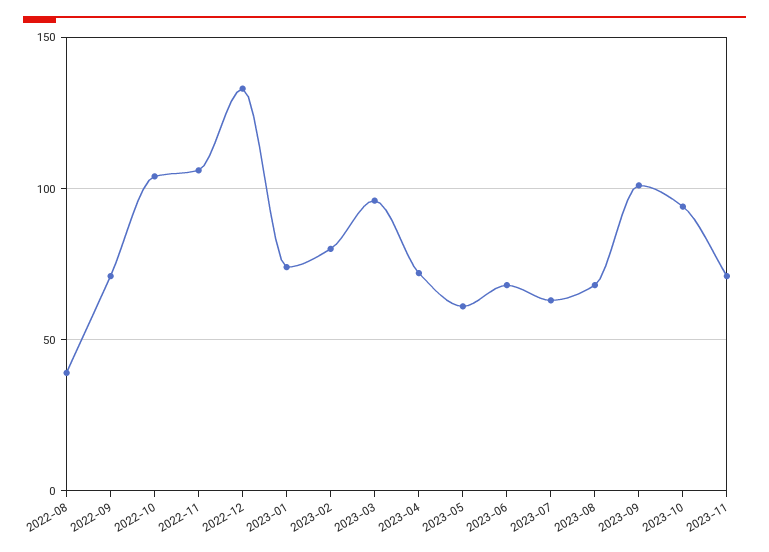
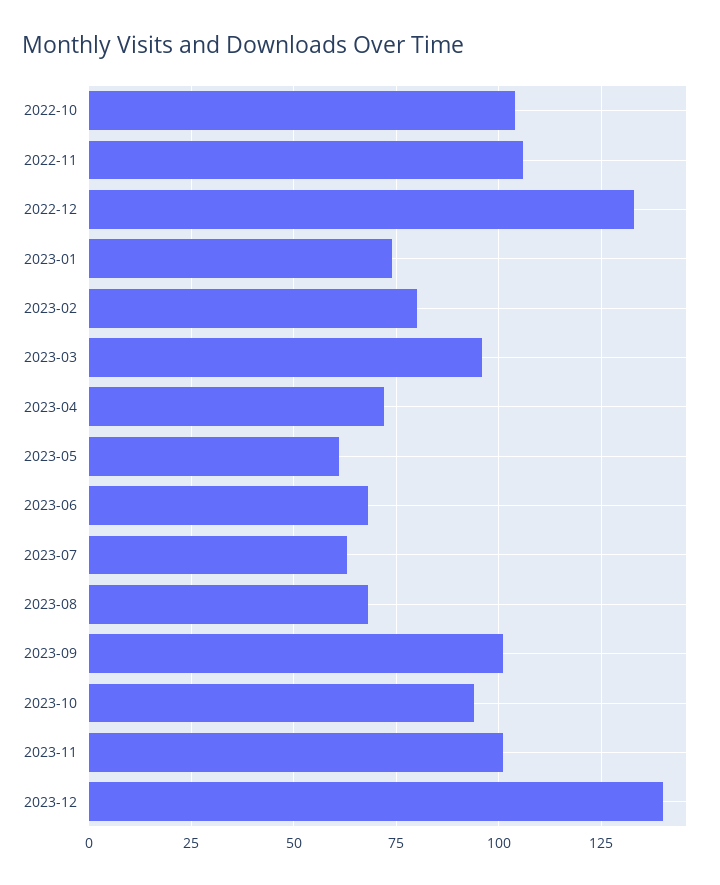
2022-08: 40 -> none
2022-09: 70 -> none
2023-11: 70 -> 100
2023-12: none -> 140

